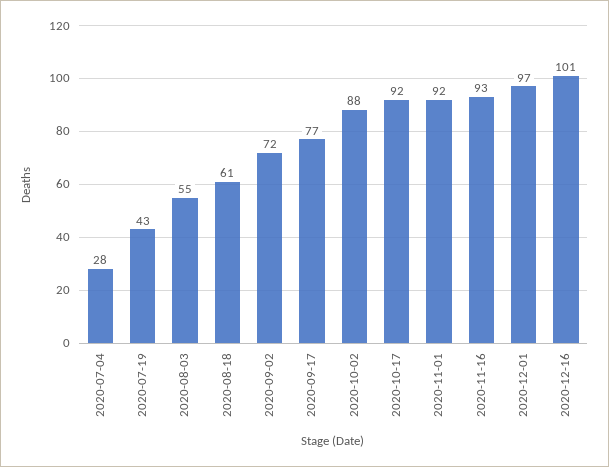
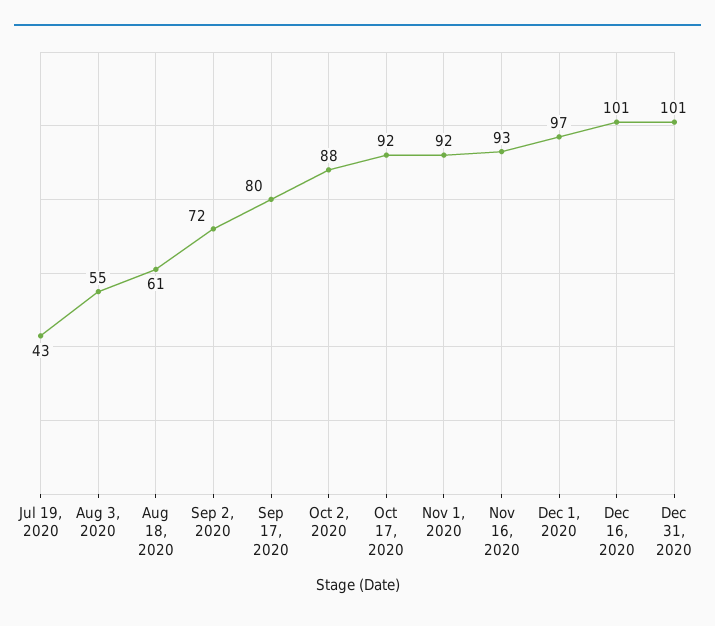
2020-07-04: 28 -> none
2020-09-17: 77 -> 80
Dec 31, 2020: none -> 101

